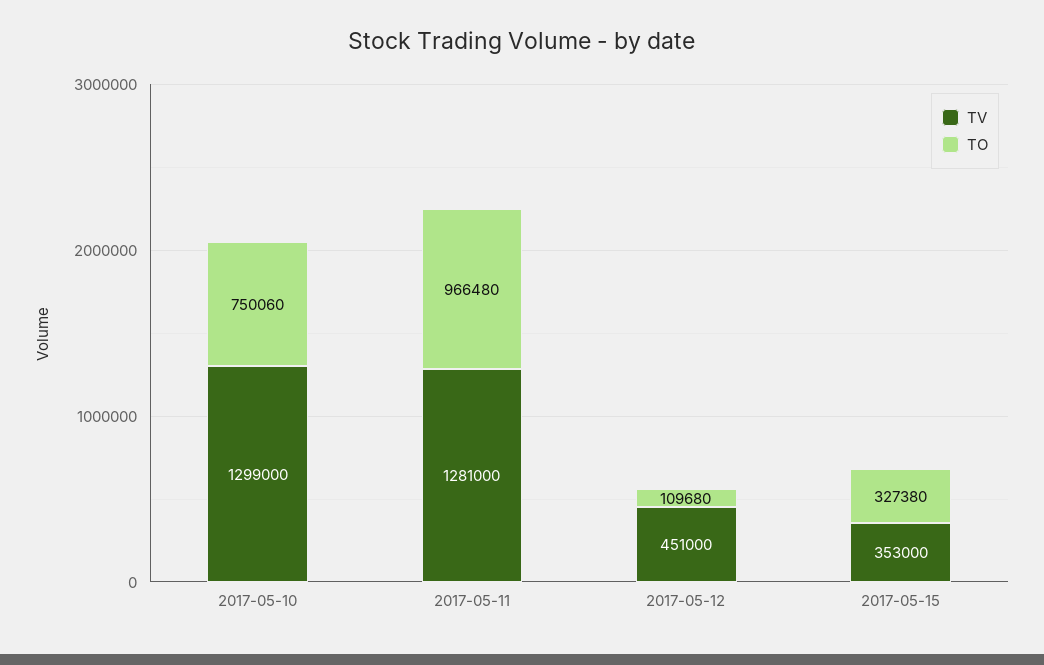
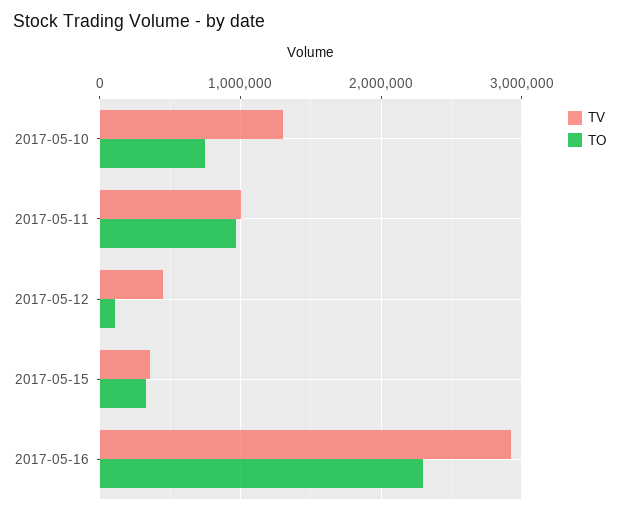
TV, 2017-05-11: 1281000 -> 1000000
TV, 2017-05-16: none -> 2900000
TO, 2017-05-16: none -> 2300000

